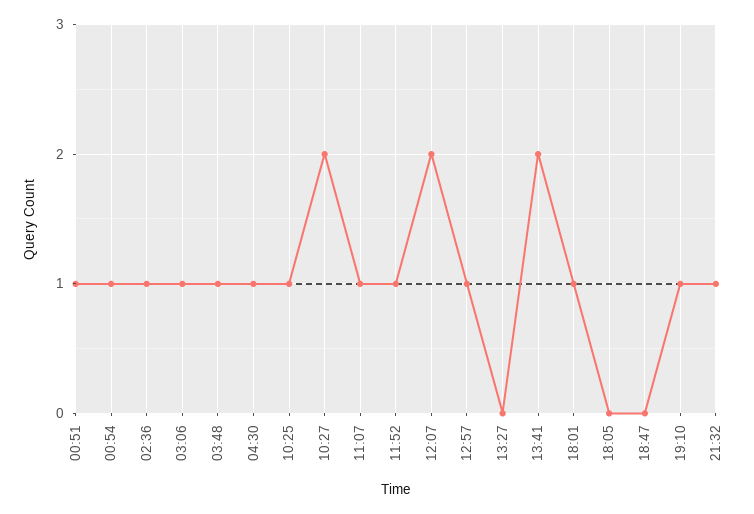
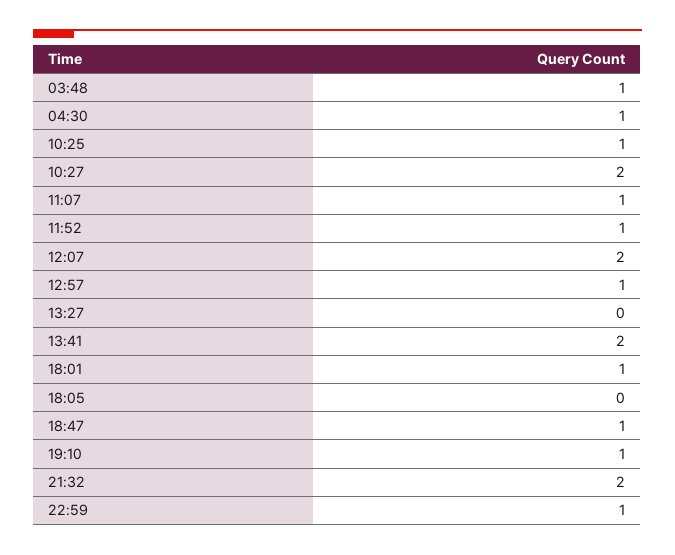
00:51: 1 -> none
00:54: 1 -> none
02:36: 1 -> none
03:06: 1 -> none
18:47: 0 -> 1
21:32: 1 -> 2
22:59: none -> 1

